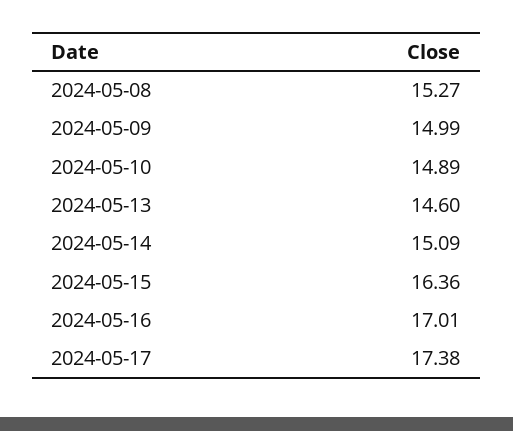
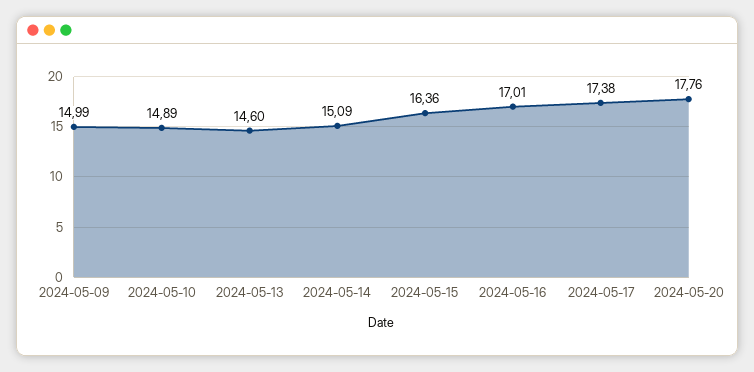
2024-05-08: 15.27 -> none
2024-05-20: none -> 17.76

